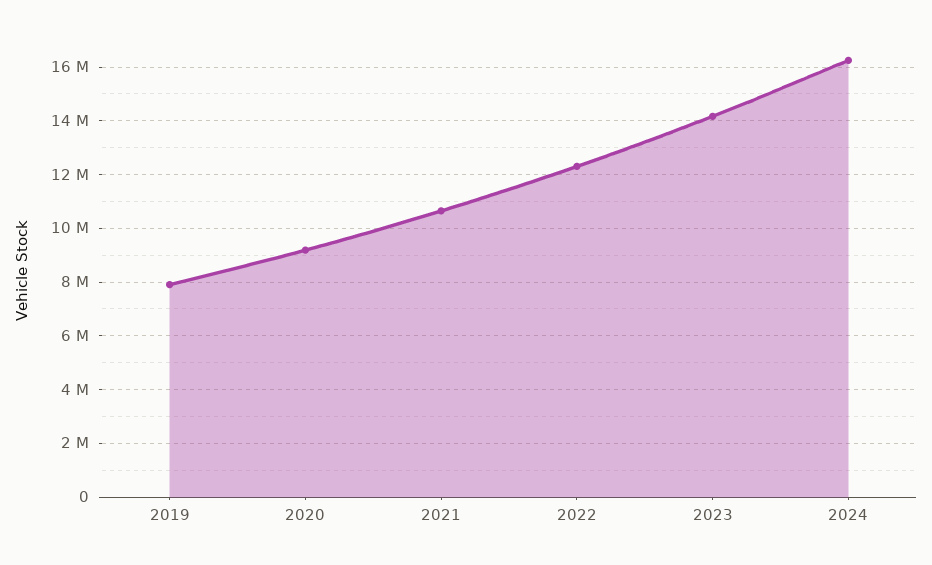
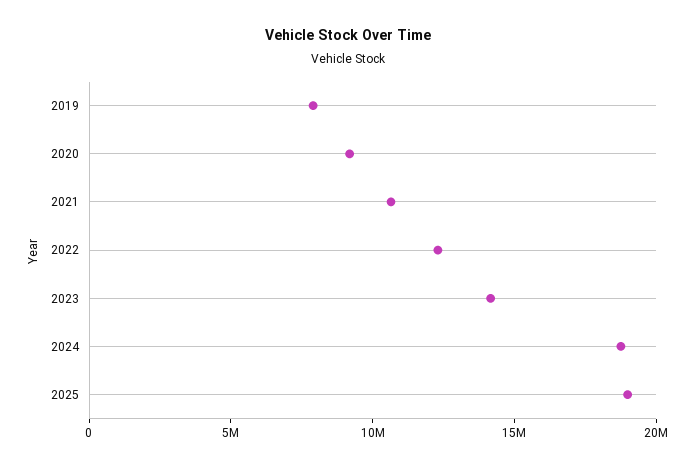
2024: 16250000 -> 19000000
2025: none -> 19000000

